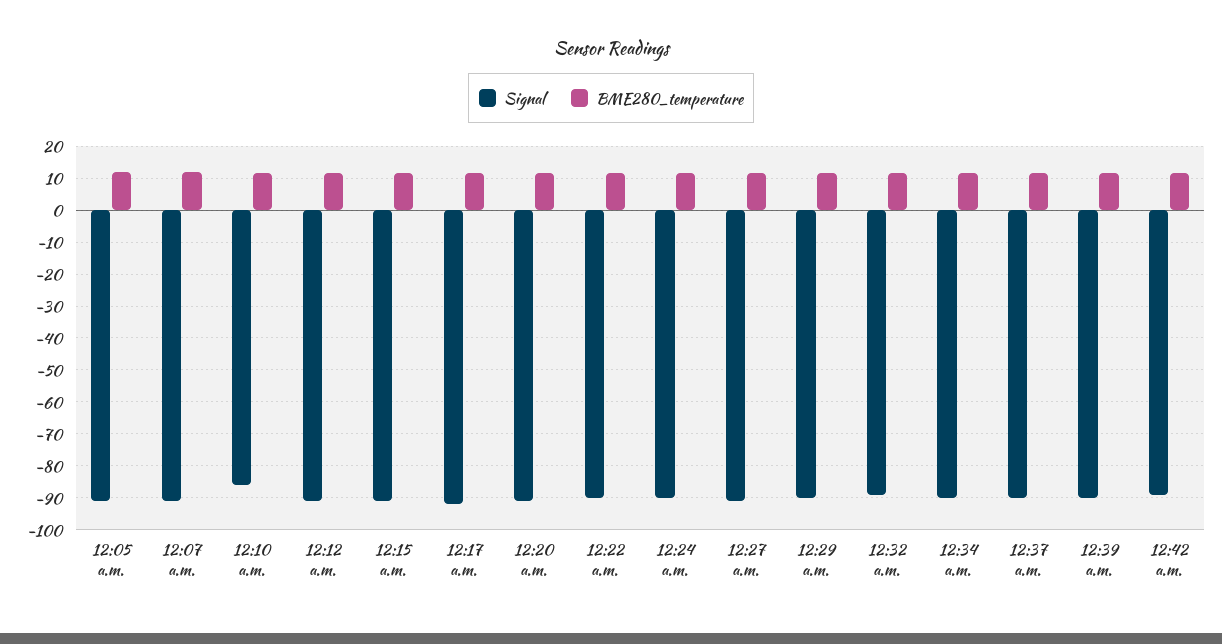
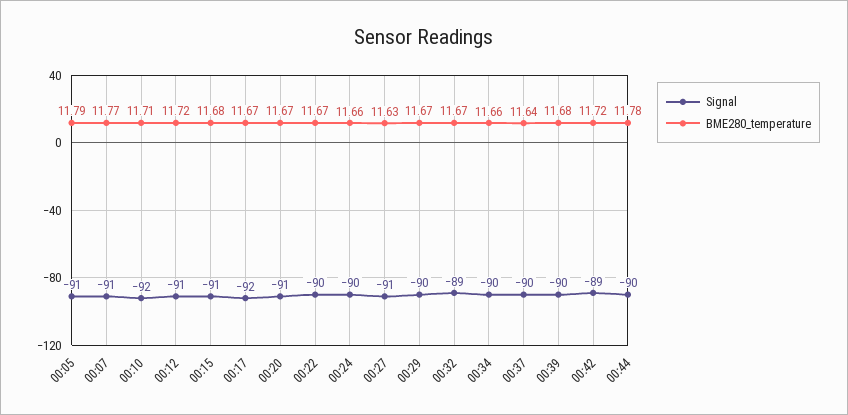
Signal, 12:10 a.m.: -86 -> -92
Signal, 00:44: none -> -90
BME280_temperature, 00:44: none -> 11.78

